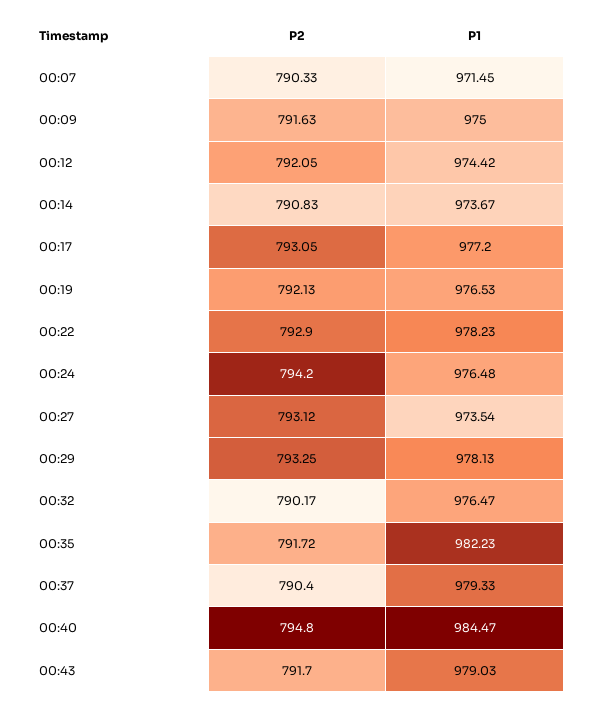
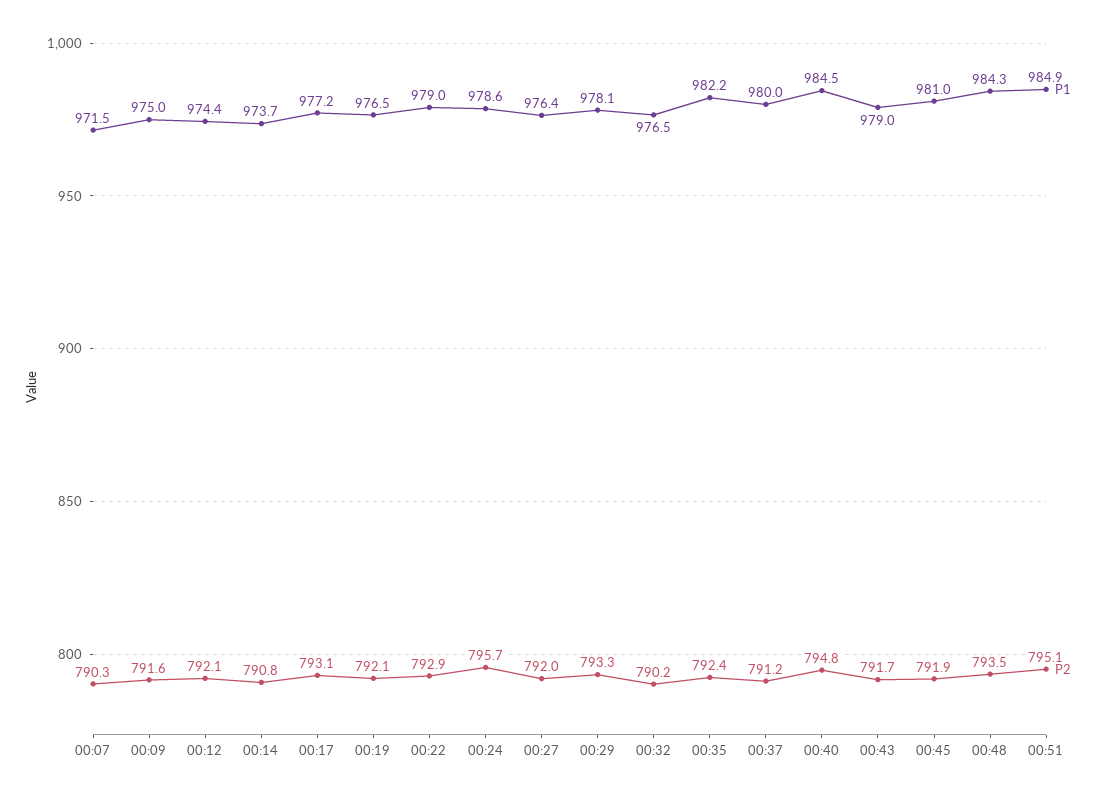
P1, 00:22: 978.23 -> 979
P2, 00:24: 794.2 -> 795.7
P1, 00:24: 976.48 -> 978.6
P2, 00:27: 793.12 -> 792
P1, 00:27: 973.54 -> 976.4
P2, 00:35: 791.72 -> 792.4
P2, 00:37: 790.4 -> 791.2
P1, 00:37: 979.33 -> 980
P1, 00:45: none -> 981
P2, 00:45: none -> 791.9
P1, 00:48: none -> 984.3
P2, 00:48: none -> 793.5
P1, 00:51: none -> 984.9
P2, 00:51: none -> 795.1

